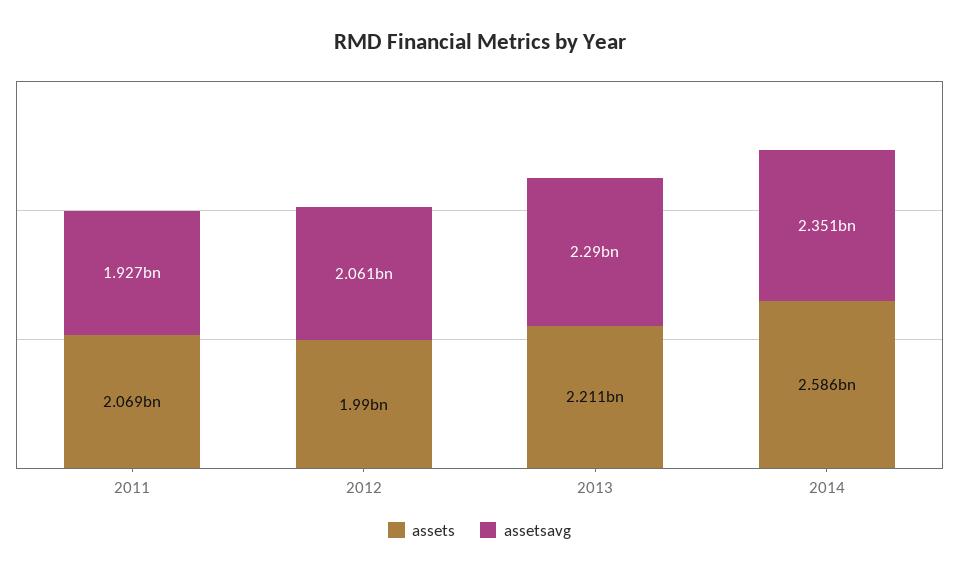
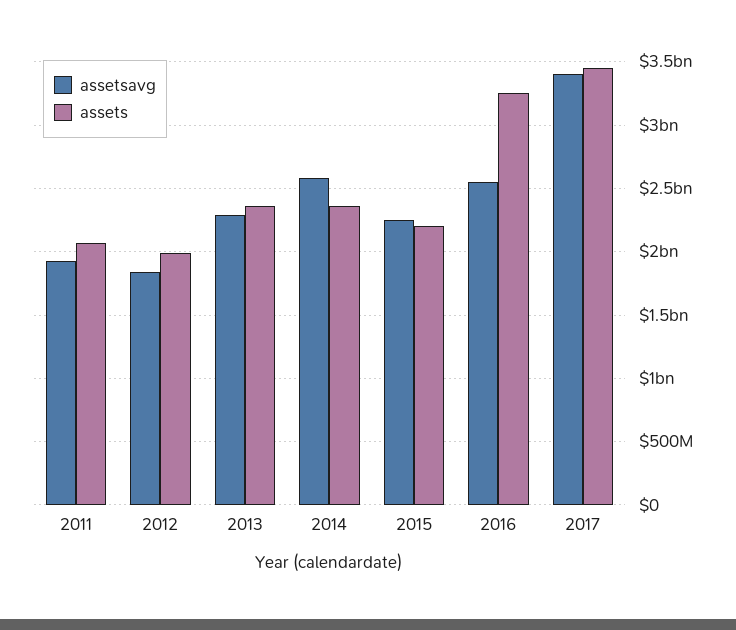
assetsavg, 2012: 2061000000 -> 1850000000
assets, 2013: 2211000000 -> 2350000000
assets, 2014: 2586000000 -> 2350000000
assetsavg, 2014: 2351000000 -> 2600000000
assetsavg, 2015: none -> 2250000000
assets, 2015: none -> 2200000000
assetsavg, 2016: none -> 2550000000
assets, 2016: none -> 3250000000
assetsavg, 2017: none -> 3400000000
assets, 2017: none -> 3450000000

